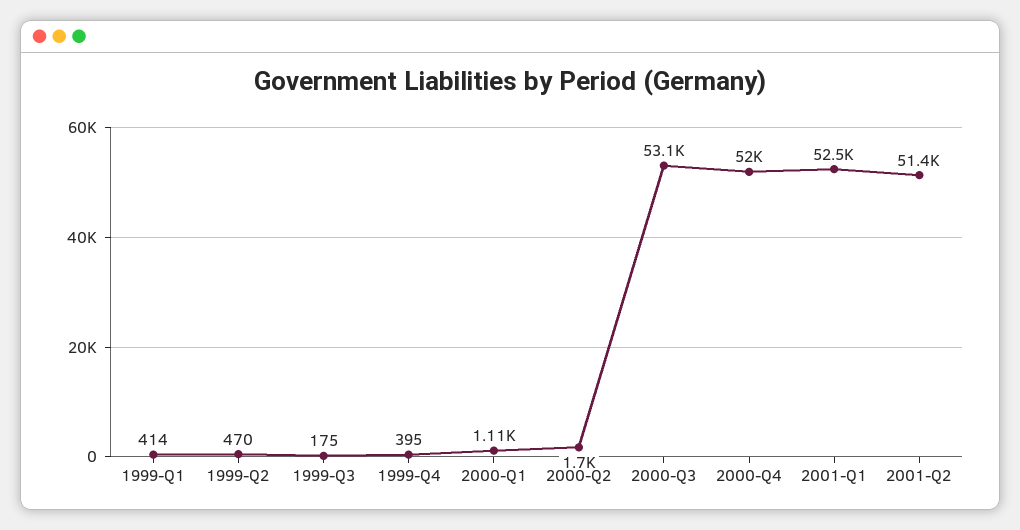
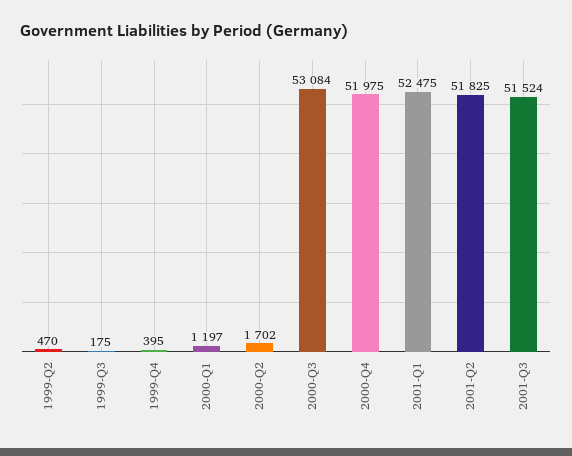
1999-Q1: 414 -> none
2000-Q1: 1110 -> 1197
2001-Q2: 51400 -> 51825
2001-Q3: none -> 51524

